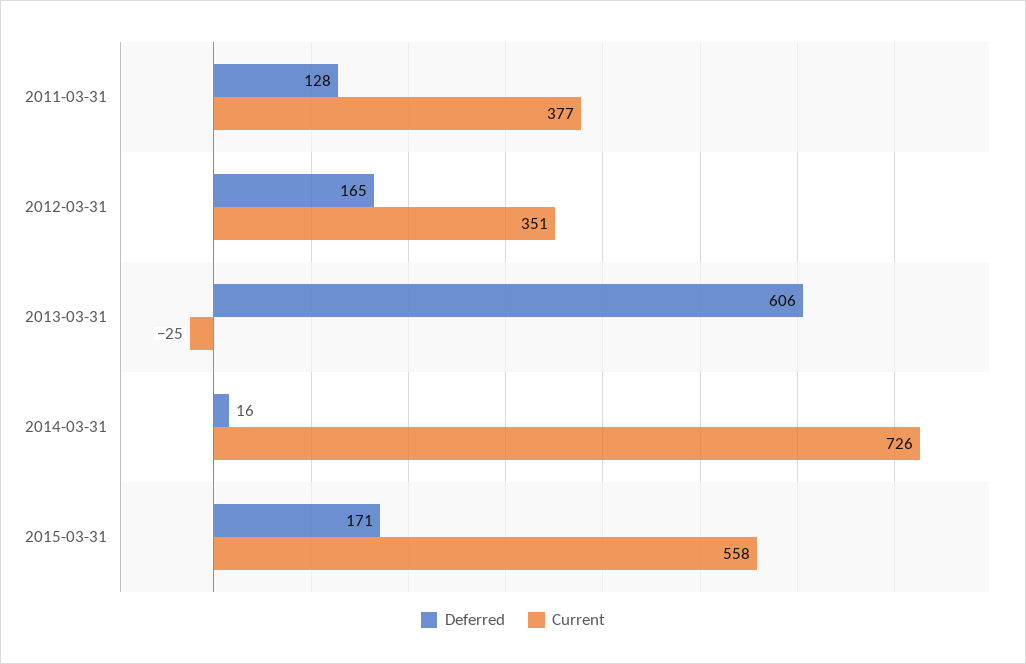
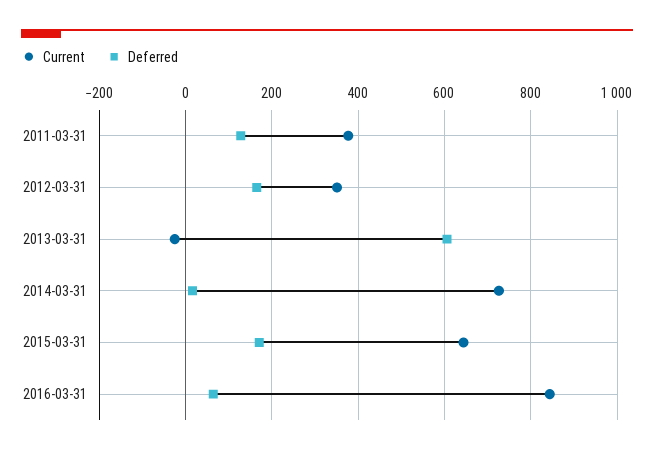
Current, 2015-03-31: 558 -> 640
Current, 2016-03-31: none -> 840
Deferred, 2016-03-31: none -> 60

